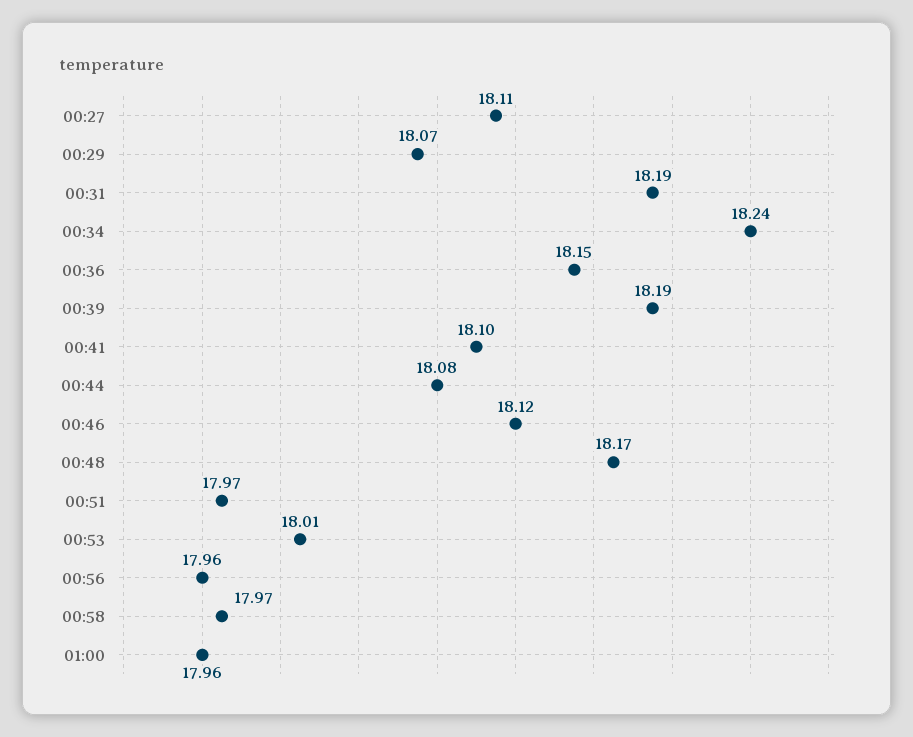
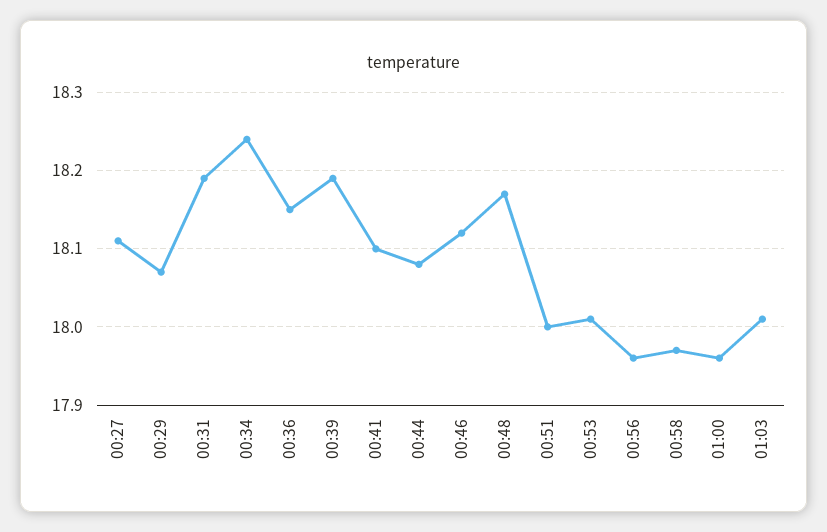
00:51: 17.97 -> 18
01:03: none -> 18.01

